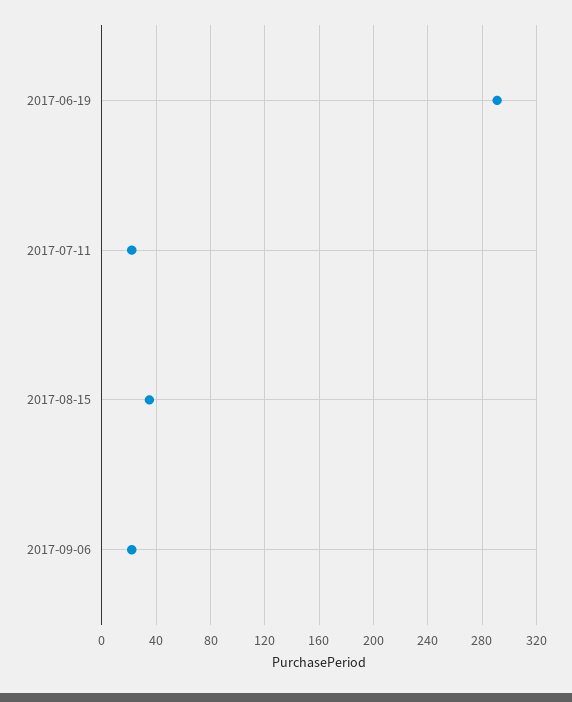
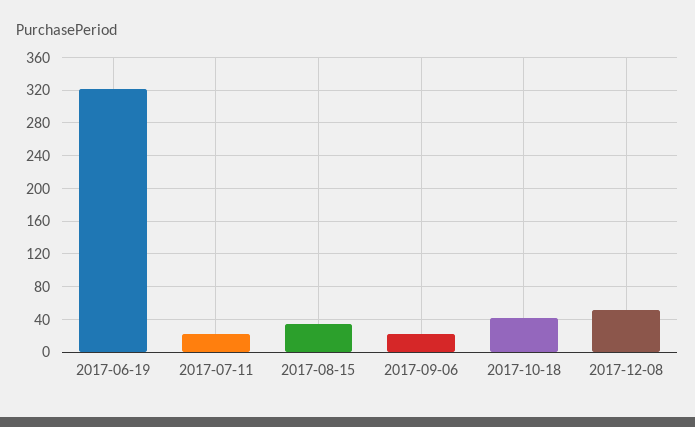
2017-06-19: 290 -> 320
2017-10-18: none -> 40
2017-12-08: none -> 50

